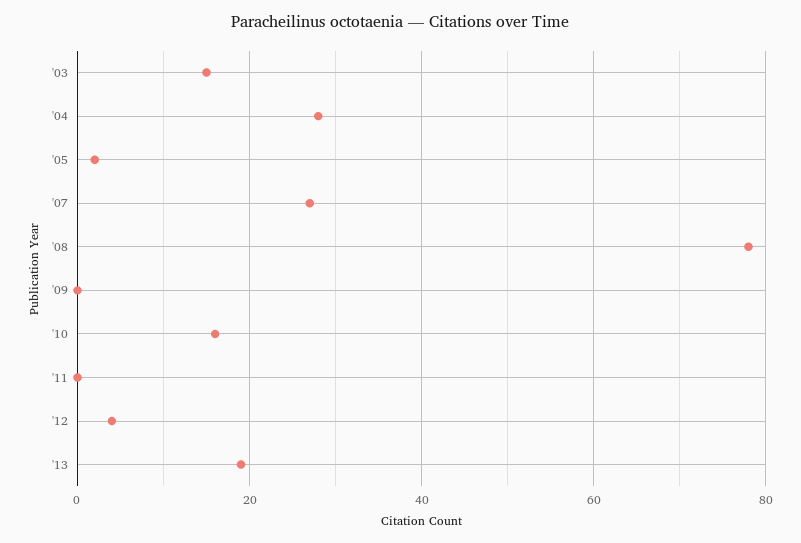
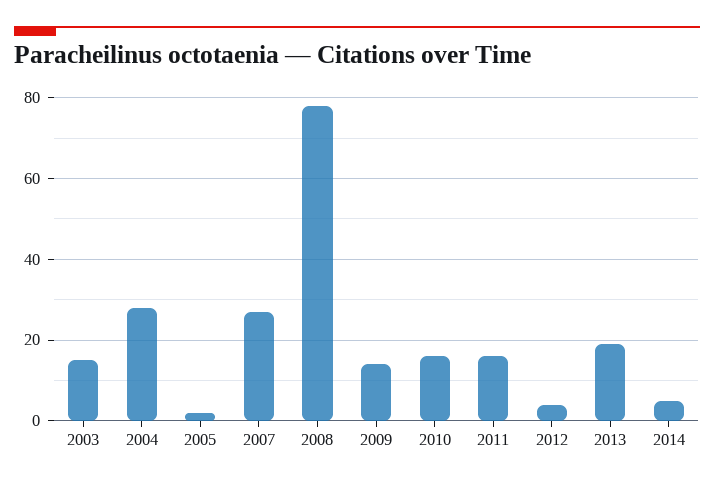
'09: 0 -> 15
'11: 0 -> 15
2014: none -> 5

